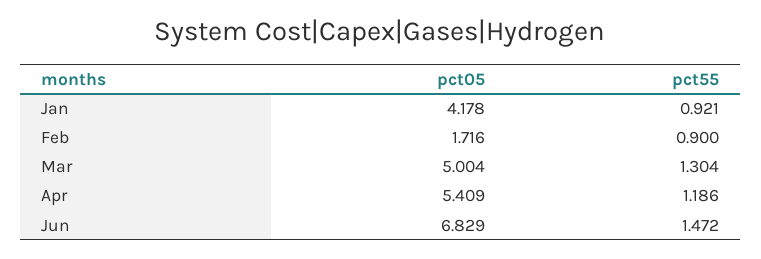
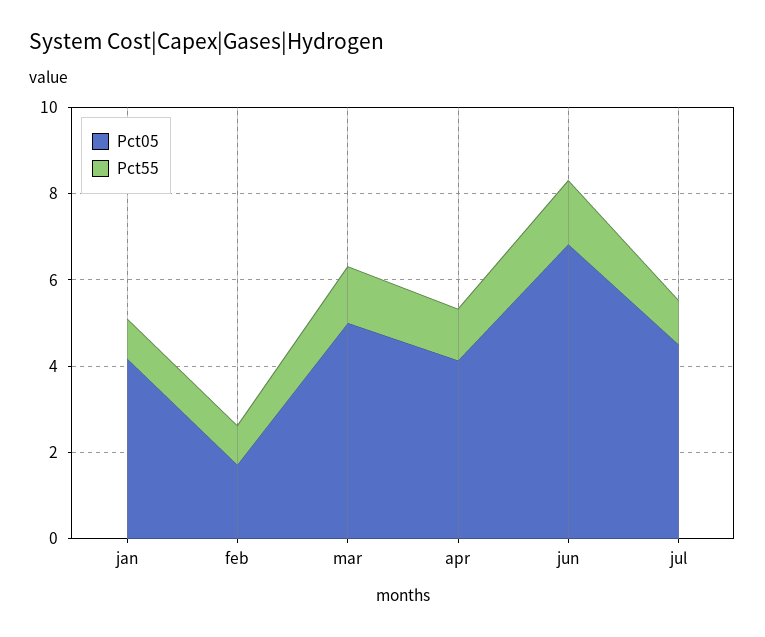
pct05, Apr: 5.409 -> 4
pct05, jul: none -> 4.5
pct55, jul: none -> 1

